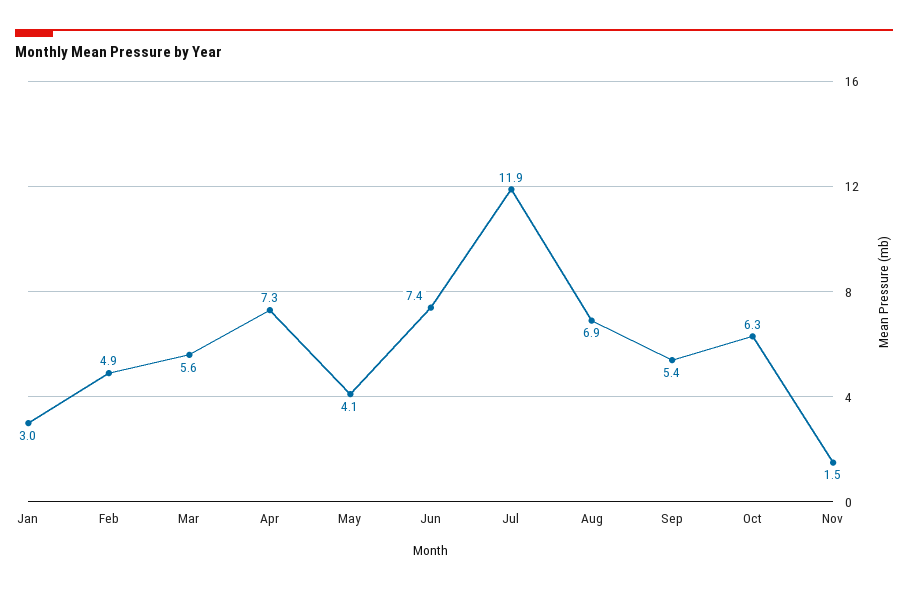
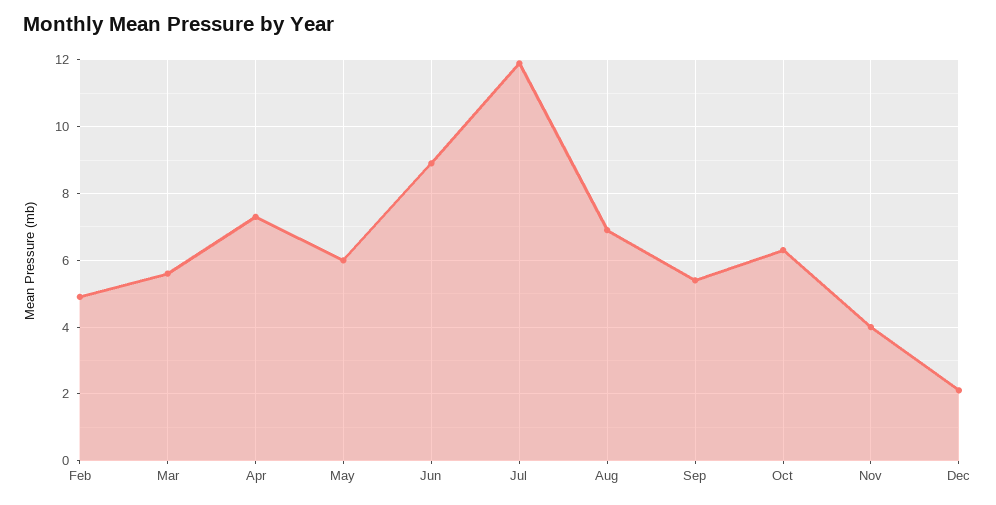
Jan: 3 -> none
May: 4.1 -> 6
Jun: 7.4 -> 9
Nov: 1.5 -> 4
Dec: none -> 2

